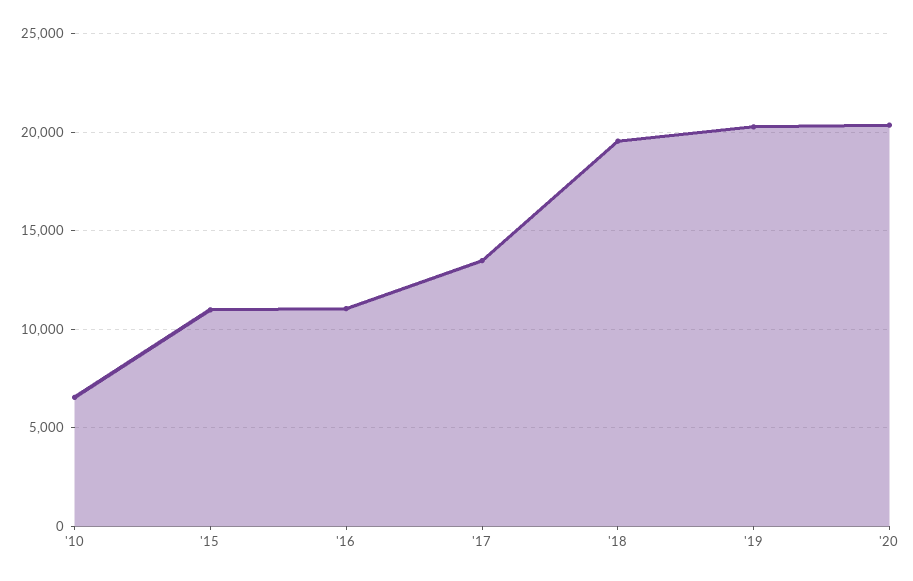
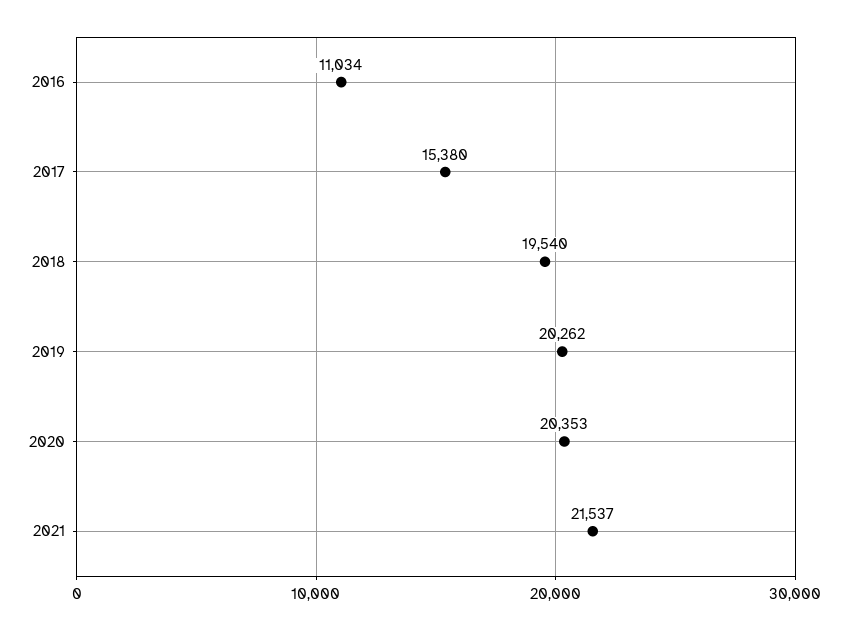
'10: 6500 -> none
'15: 11000 -> none
'17: 13500 -> 15380
2021: none -> 21537

